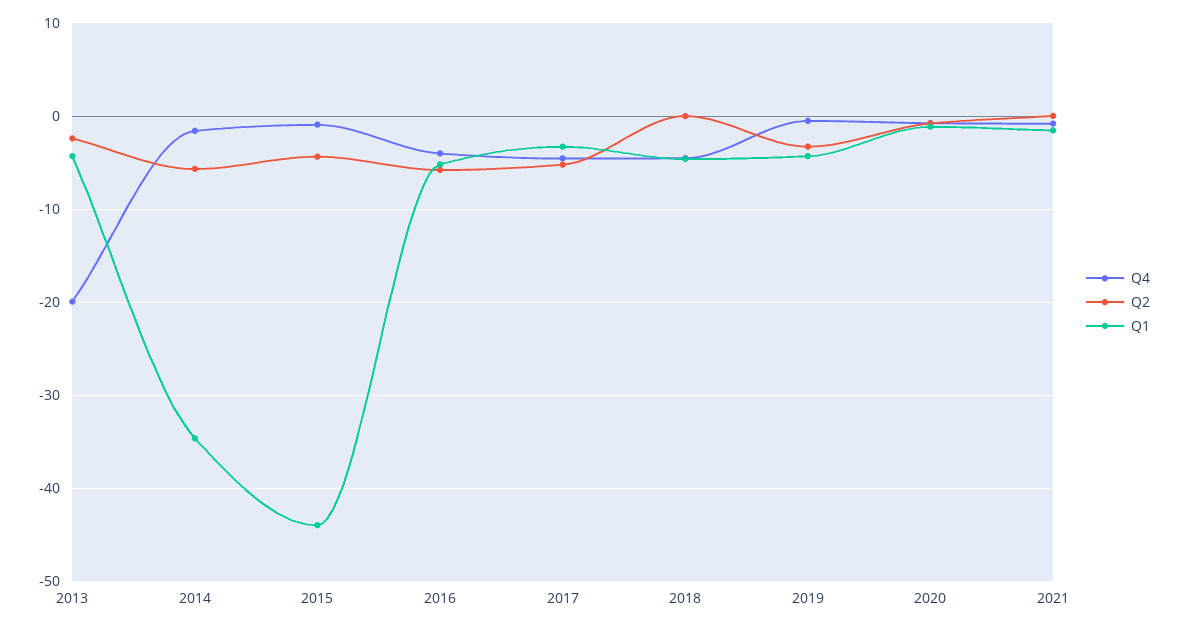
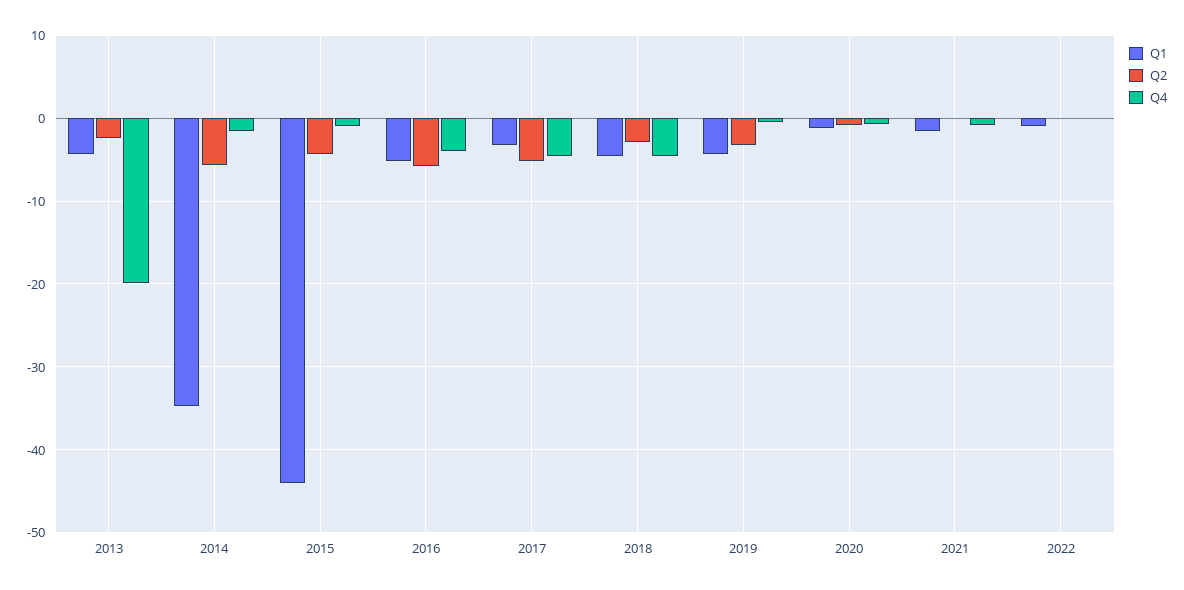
Q2, 2018: 0 -> -3
Q1, 2022: none -> -1
Q2, 2022: none -> 0
Q4, 2022: none -> 0

